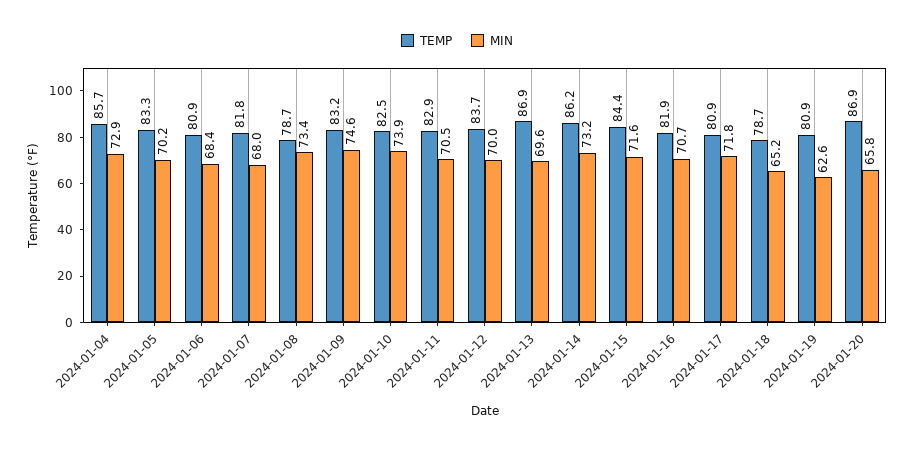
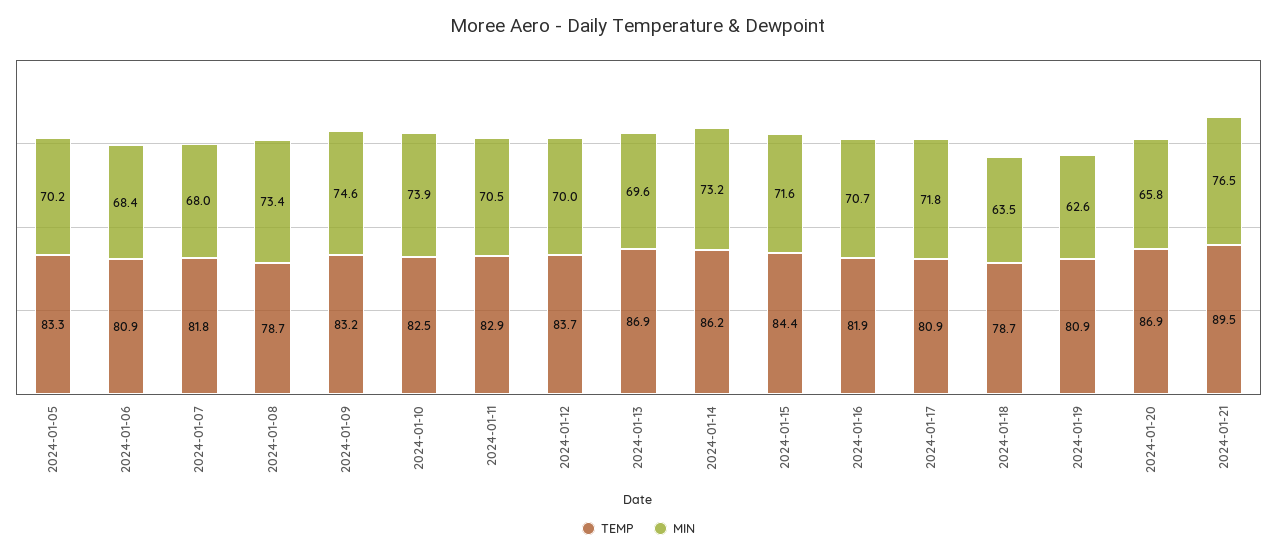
TEMP, 2024-01-04: 85.7 -> none
MIN, 2024-01-04: 72.9 -> none
MIN, 2024-01-18: 65.2 -> 63.5
TEMP, 2024-01-21: none -> 89.5
MIN, 2024-01-21: none -> 76.5

